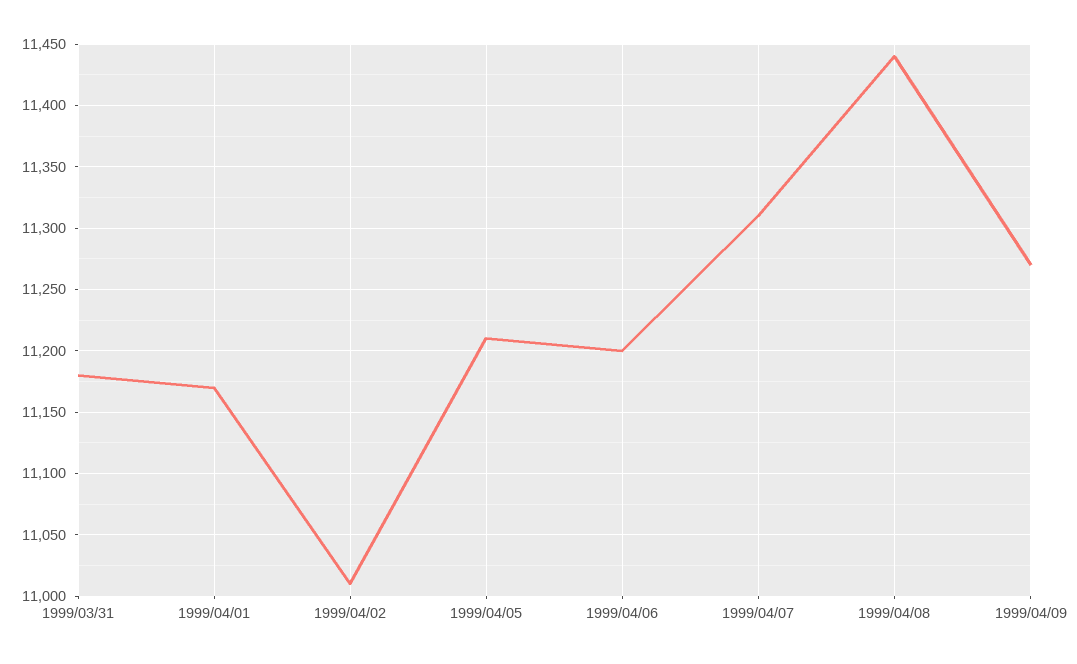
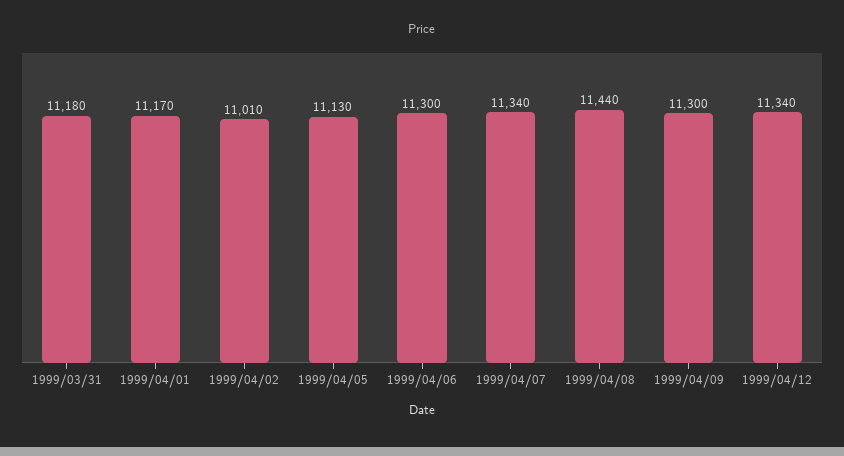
1999/04/05: 11210 -> 11130
1999/04/06: 11200 -> 11300
1999/04/07: 11310 -> 11340
1999/04/09: 11270 -> 11300
1999/04/12: none -> 11340

